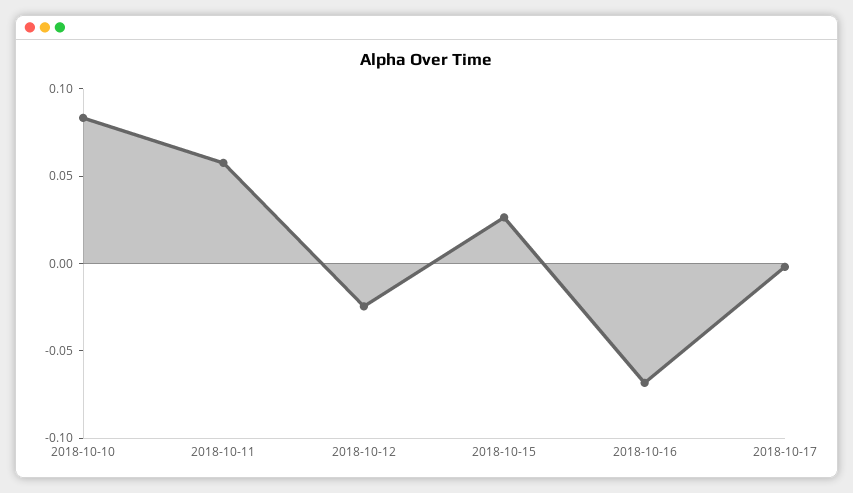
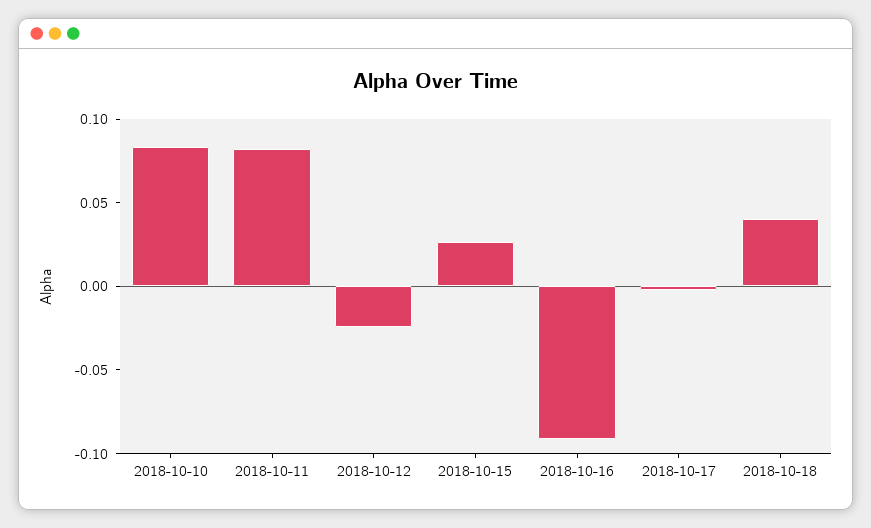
2018-10-11: 0.06 -> 0.08
2018-10-16: -0.07 -> -0.09
2018-10-18: none -> 0.04

